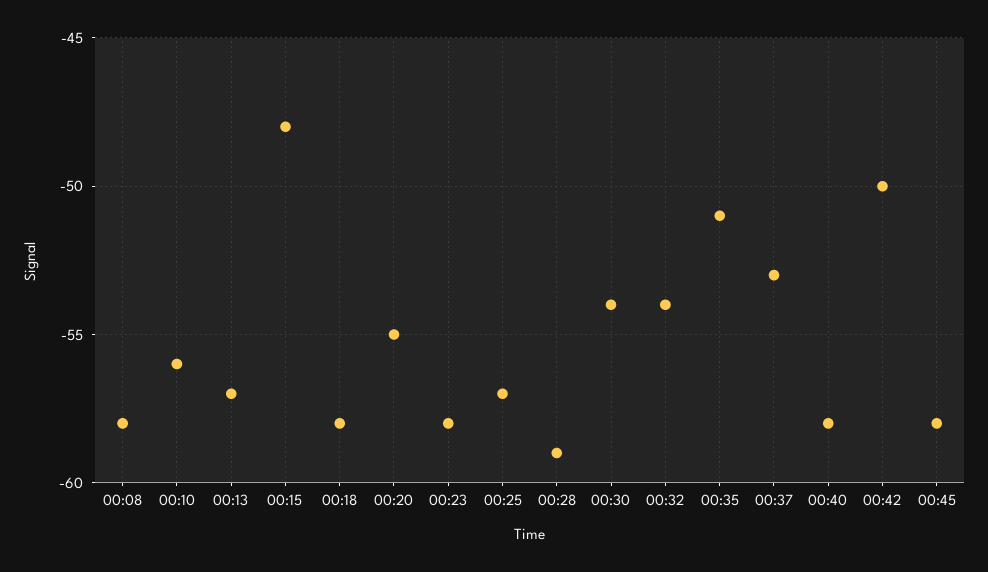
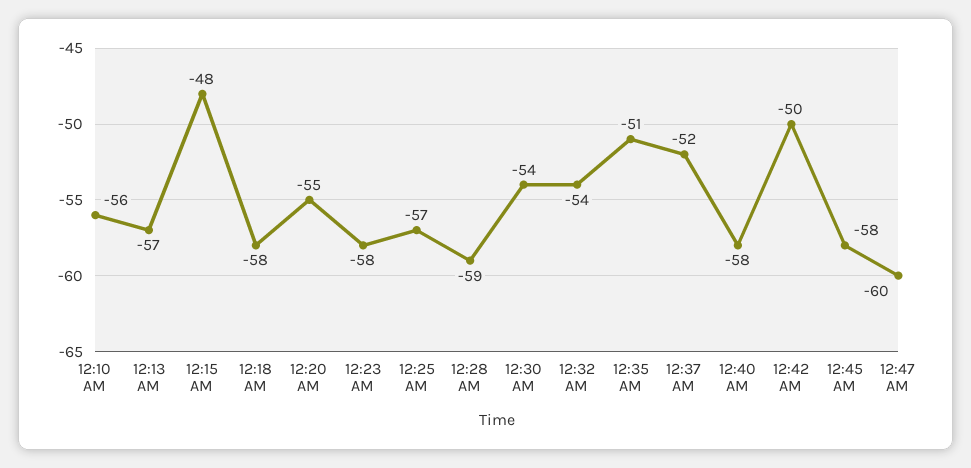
00:08: -58 -> none
00:37: -53 -> -52
12:47 AM: none -> -60

